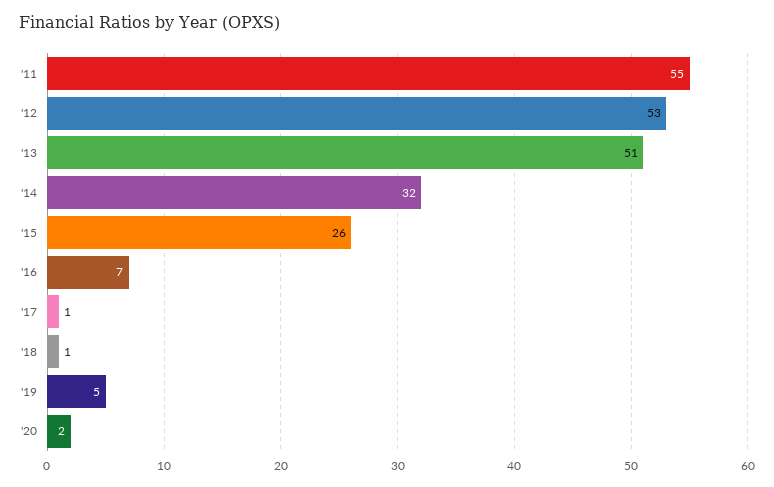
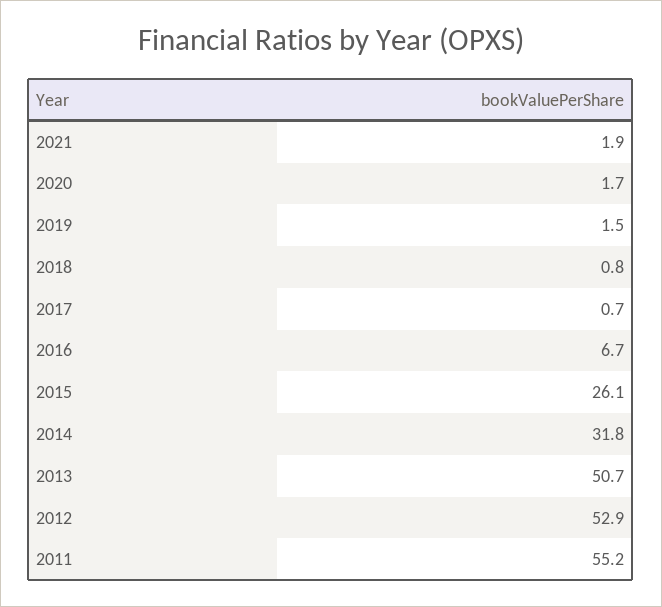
'19: 5 -> 1.5
2021: none -> 1.9

